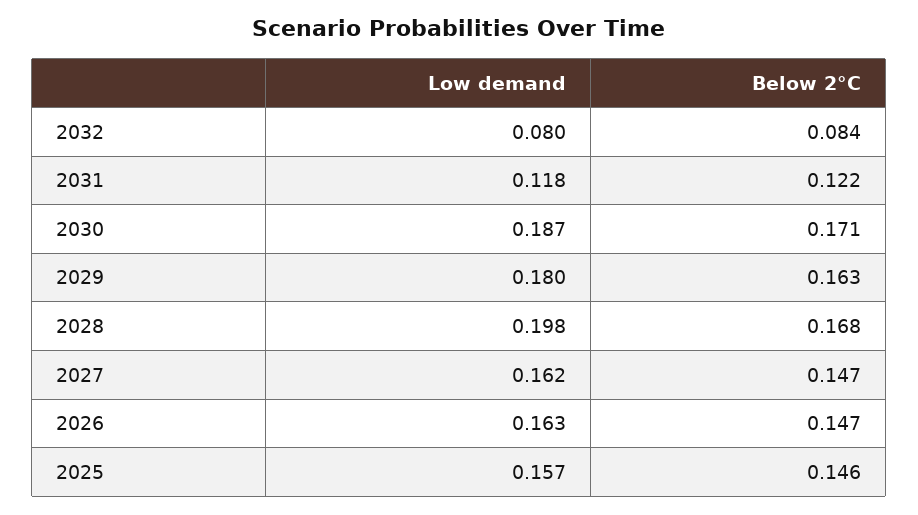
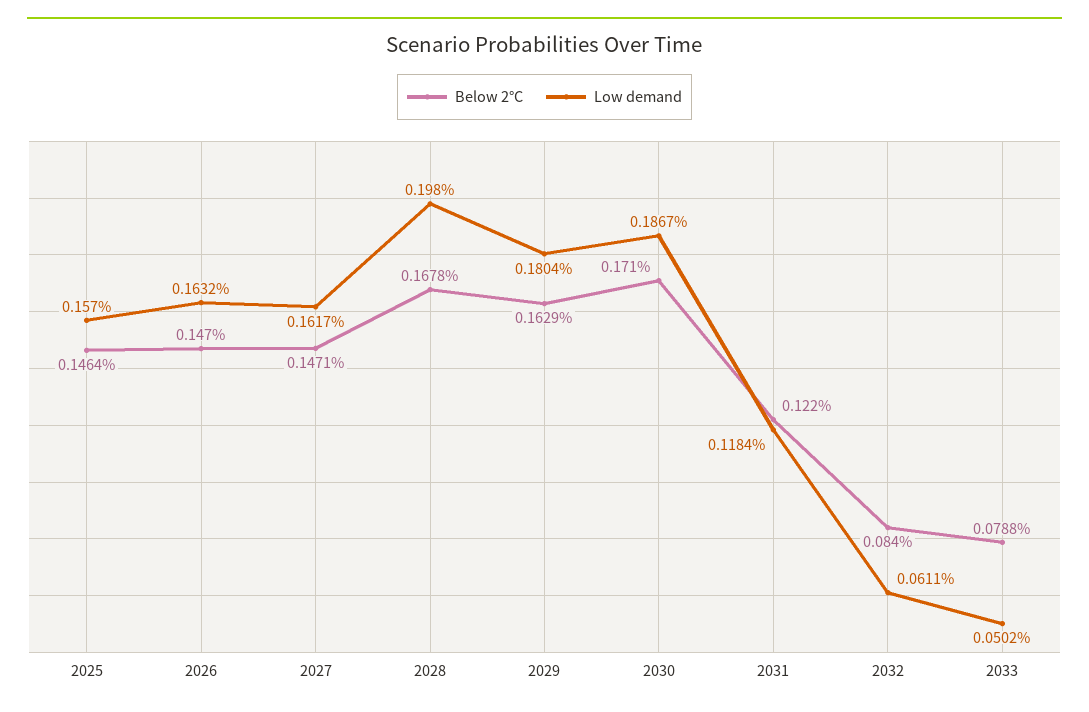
Low demand, 2032: 0.08 -> 0.0611
Below 2°C, 2033: none -> 0.0788
Low demand, 2033: none -> 0.0502

